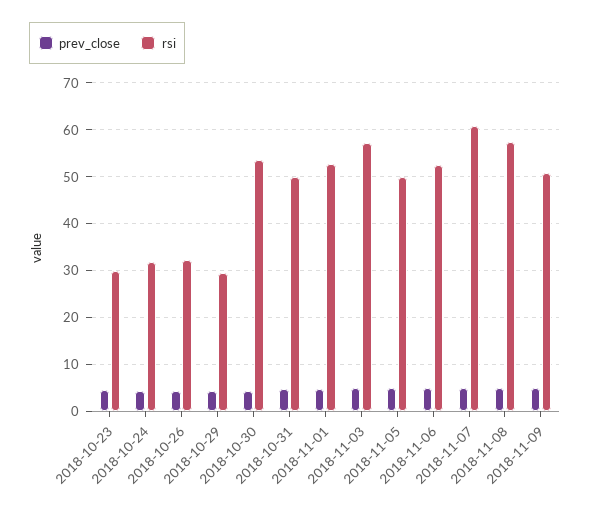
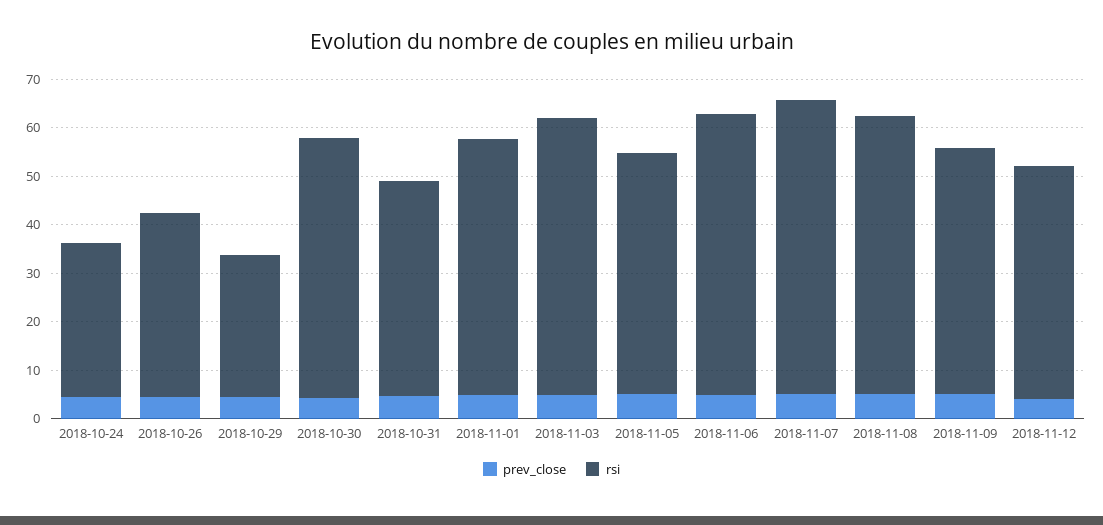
prev_close, 2018-10-23: 4 -> none
rsi, 2018-10-23: 30 -> none
rsi, 2018-10-26: 32 -> 38
rsi, 2018-10-31: 50 -> 44
rsi, 2018-11-06: 52 -> 58
prev_close, 2018-11-12: none -> 4
rsi, 2018-11-12: none -> 48

